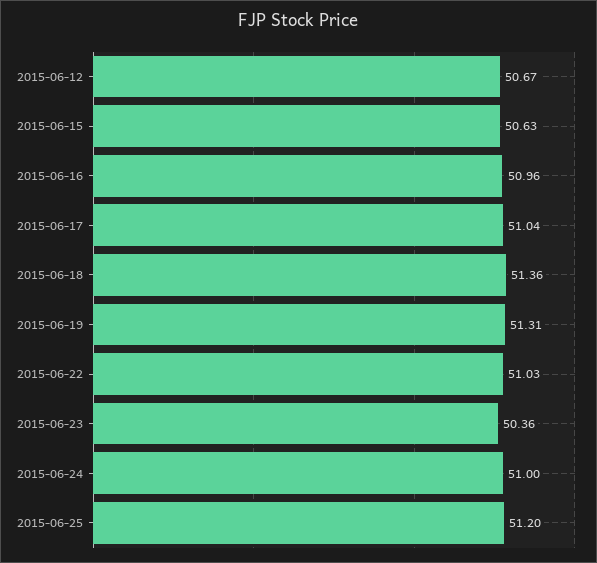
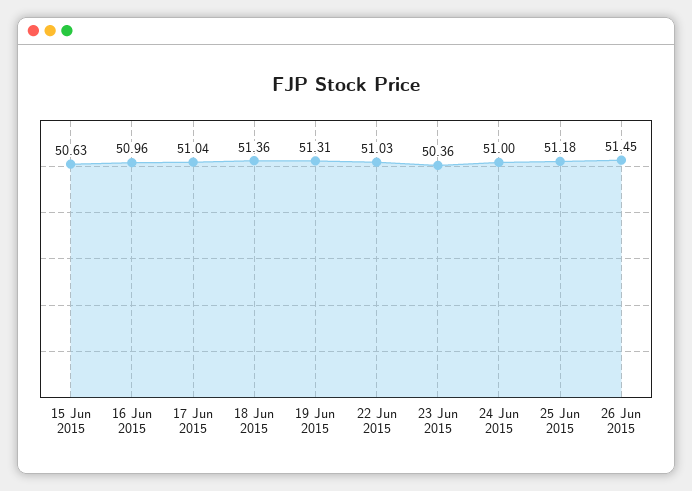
2015-06-12: 50.67 -> none
2015-06-25: 51.2 -> 51.18
26 Jun 2015: none -> 51.45

